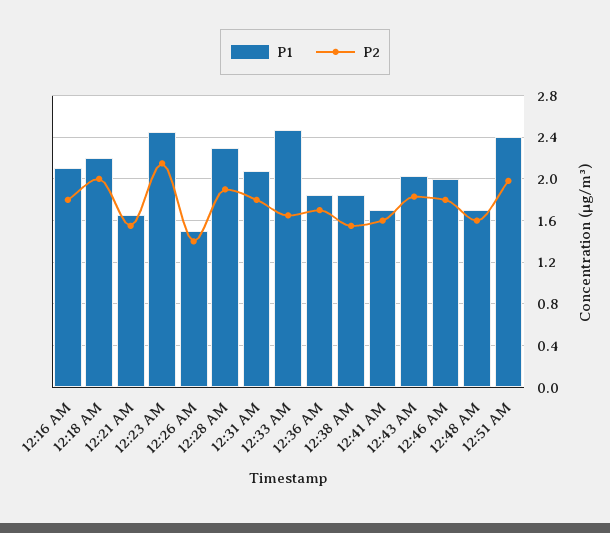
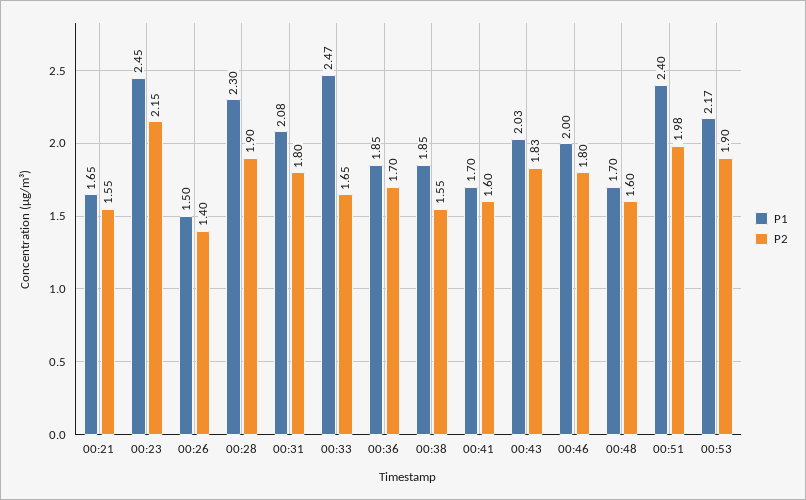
P1, 12:16 AM: 2.1 -> none
P2, 12:16 AM: 1.8 -> none
P1, 12:18 AM: 2.2 -> none
P2, 12:18 AM: 2 -> none
P1, 00:53: none -> 2.17
P2, 00:53: none -> 1.9

